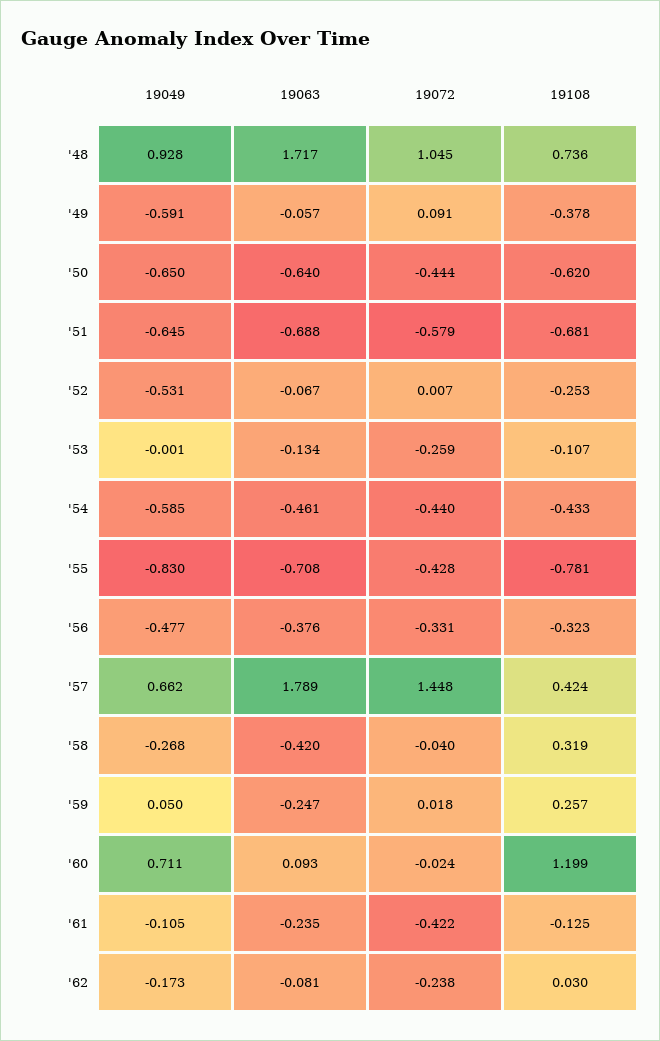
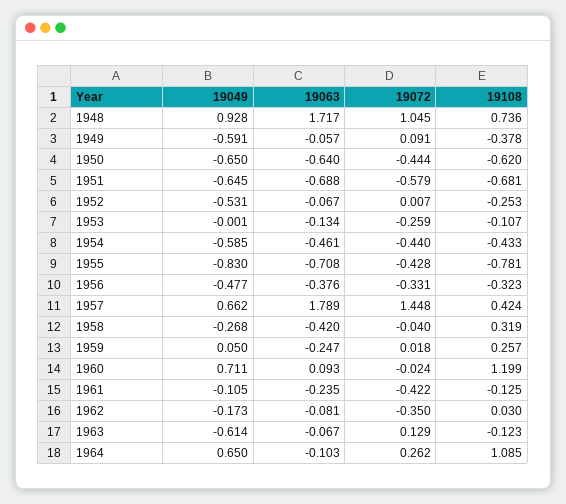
19072, '62: -0.238 -> -0.35
19049, 1963: none -> -0.614
19063, 1963: none -> -0.067
19072, 1963: none -> 0.129
19108, 1963: none -> -0.123
19049, 1964: none -> 0.65
19063, 1964: none -> -0.103
19072, 1964: none -> 0.262
19108, 1964: none -> 1.085

